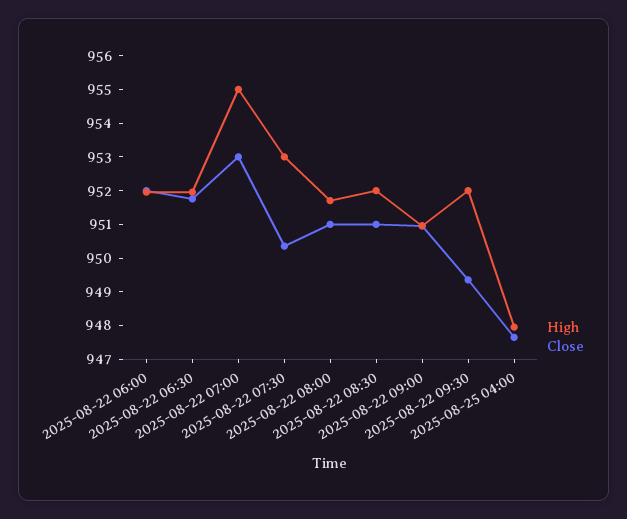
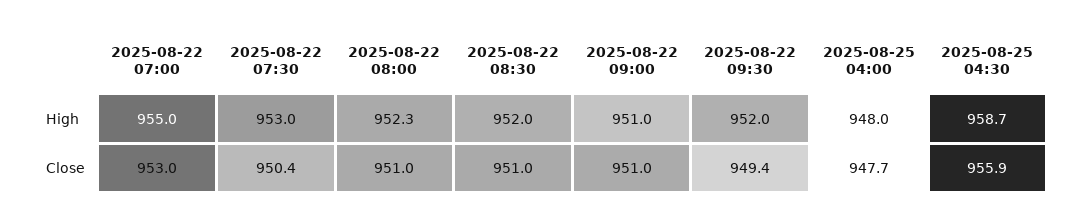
High, 2025-08-22 06:00: 952 -> none
Close, 2025-08-22 06:00: 952 -> none
High, 2025-08-22 06:30: 952 -> none
Close, 2025-08-22 06:30: 951.75 -> none
High, 2025-08-22 08:00: 951.75 -> 952.3
High, 2025-08-25 04:30: none -> 958.7
Close, 2025-08-25 04:30: none -> 955.9

